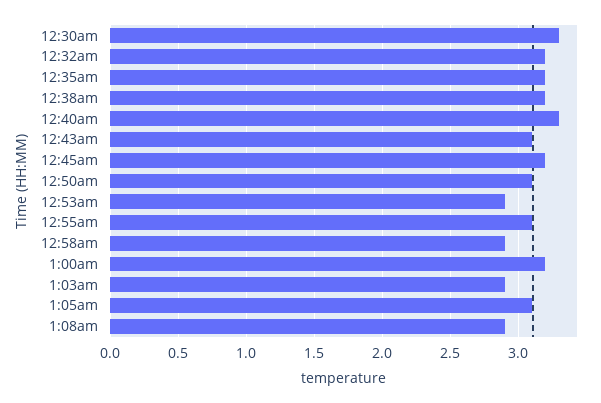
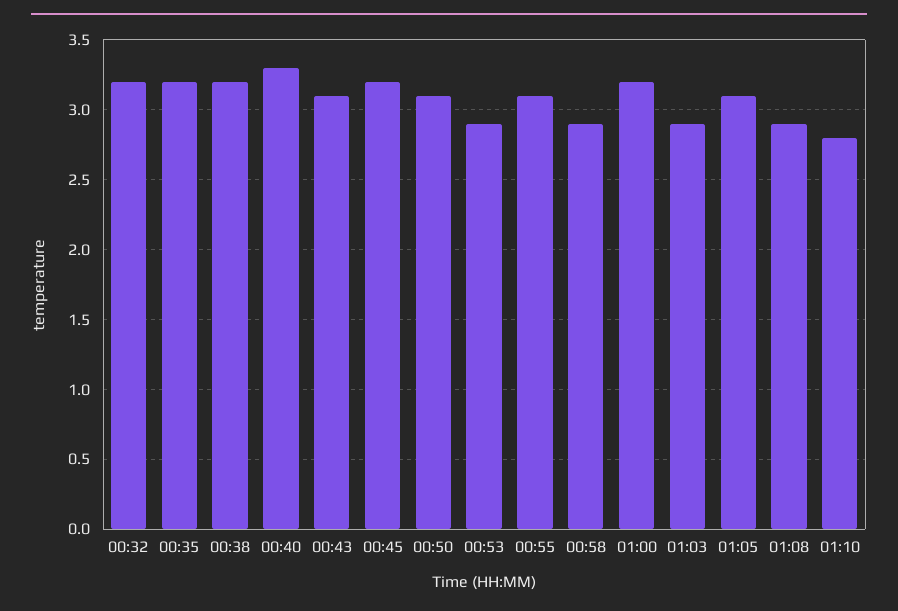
12:30am: 3.3 -> none
01:10: none -> 2.8

